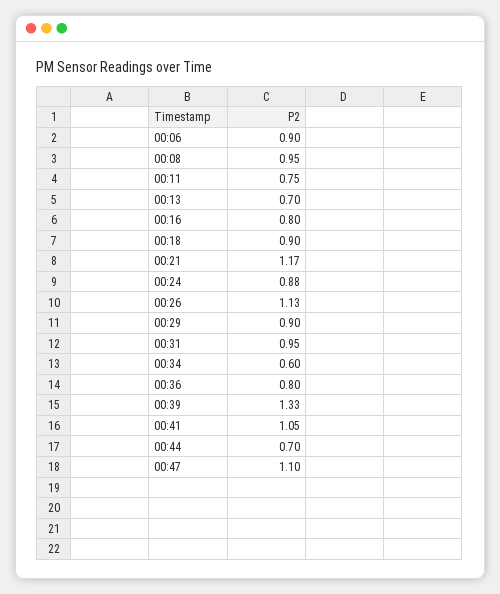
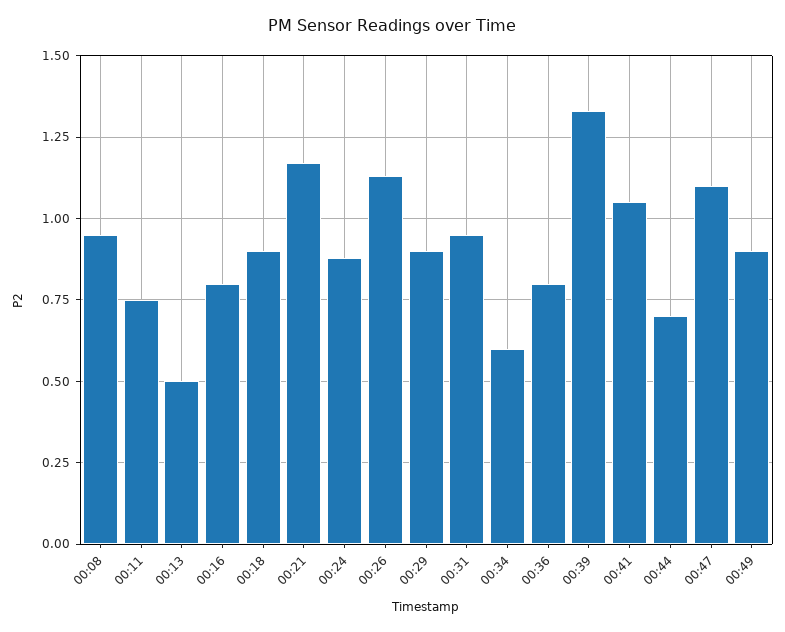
00:06: 0.9 -> none
00:13: 0.7 -> 0.5
00:49: none -> 0.9

